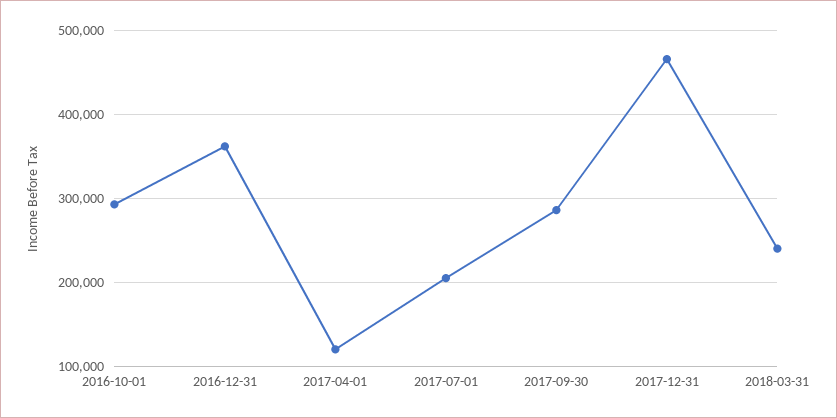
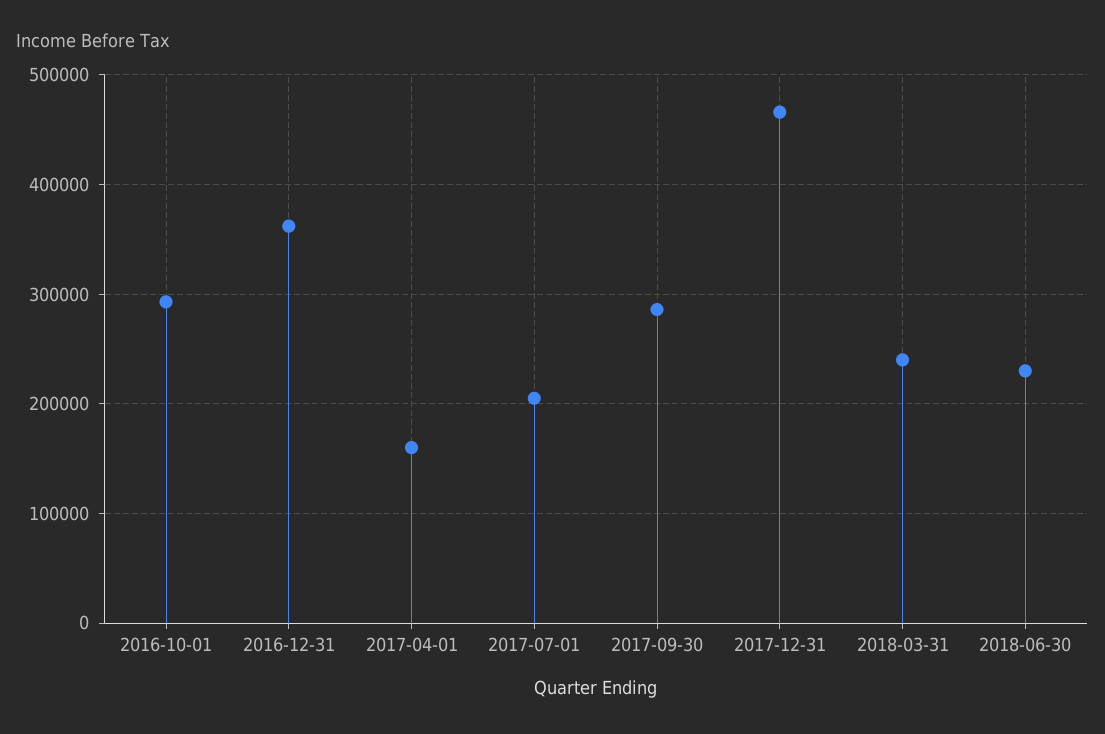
2017-04-01: 120000 -> 160000
2018-06-30: none -> 230000

